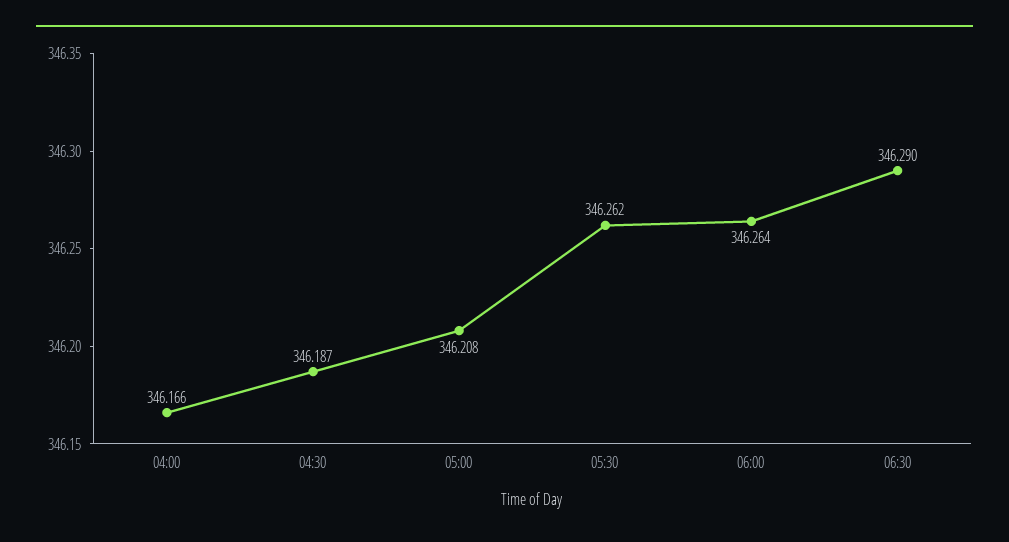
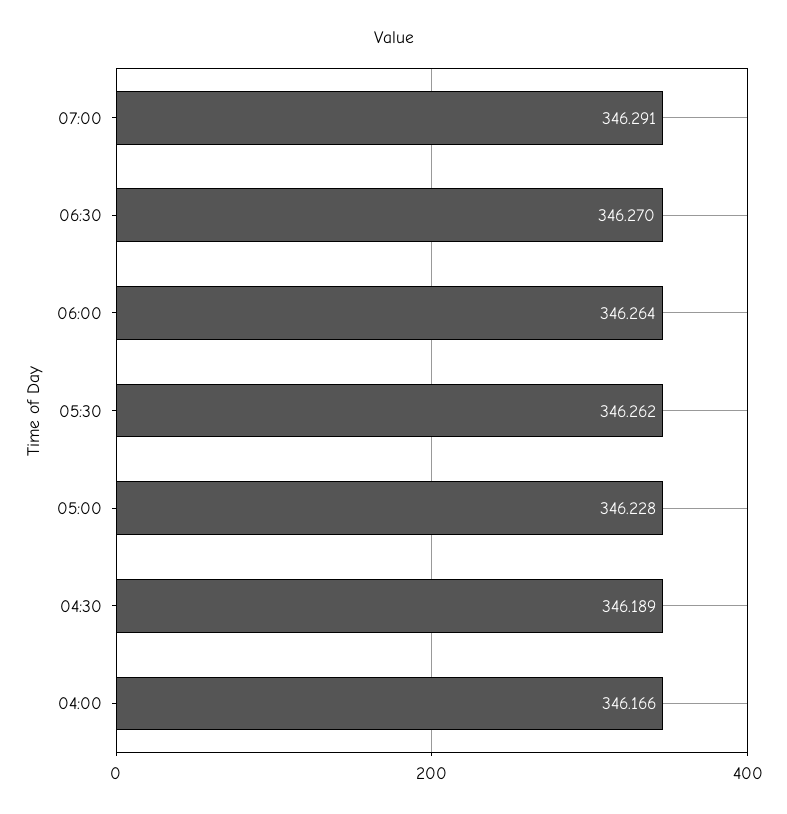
04:30: 346.187 -> 346.189
05:00: 346.208 -> 346.228
06:30: 346.29 -> 346.27
07:00: none -> 346.291

